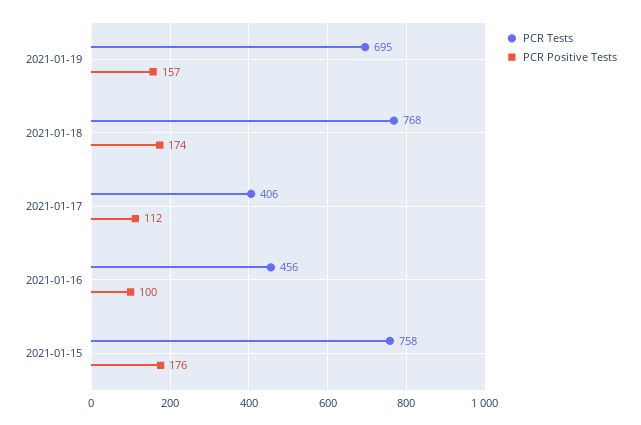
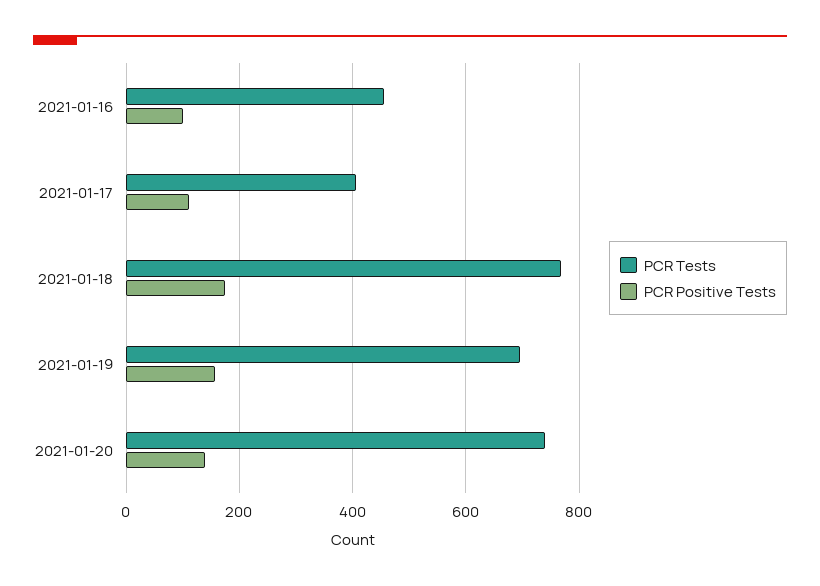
PCR Tests, 2021-01-15: 758 -> none
PCR Positive Tests, 2021-01-15: 176 -> none
PCR Tests, 2021-01-20: none -> 740
PCR Positive Tests, 2021-01-20: none -> 140

